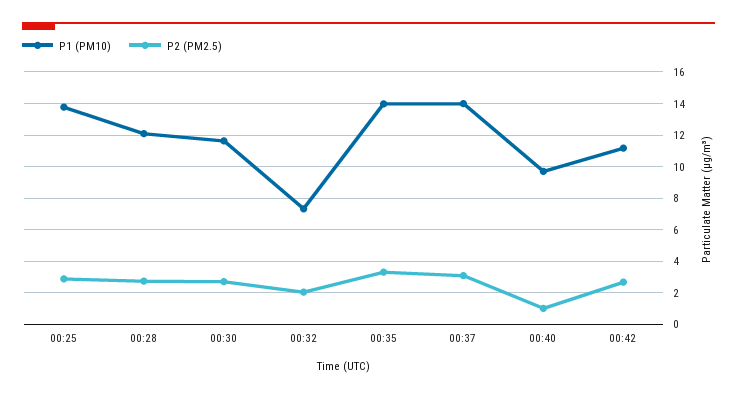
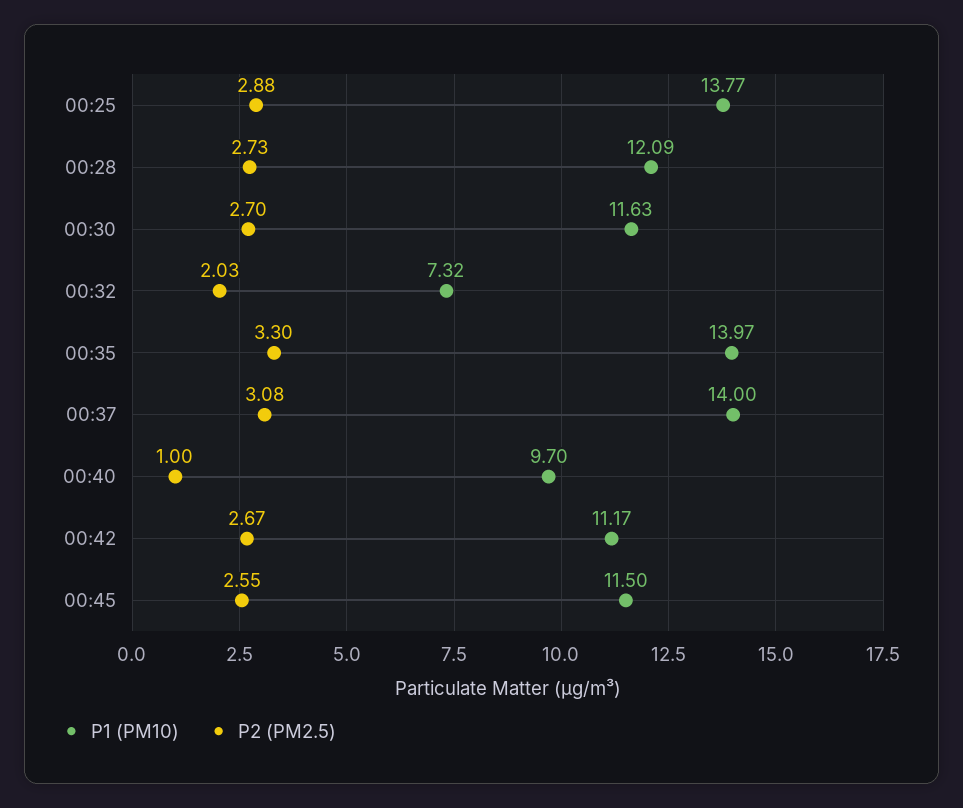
P1 (PM10), 00:45: none -> 11.5
P2 (PM2.5), 00:45: none -> 2.55

